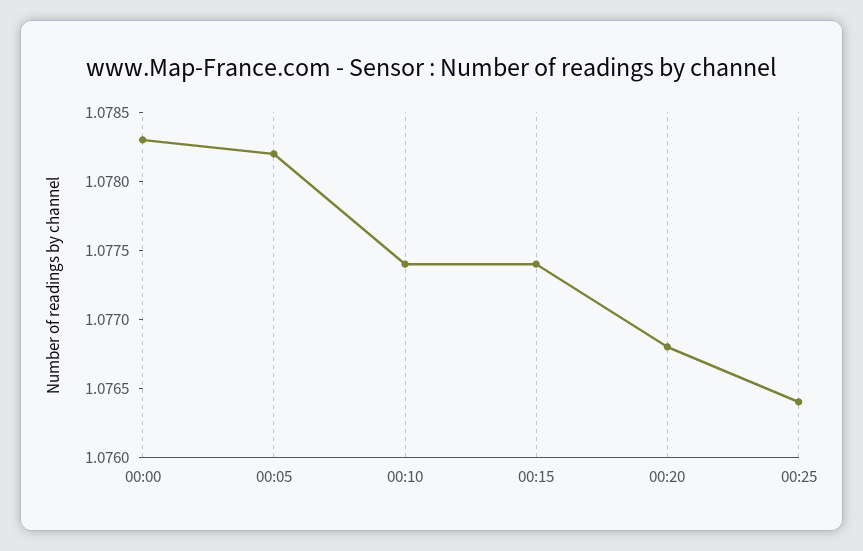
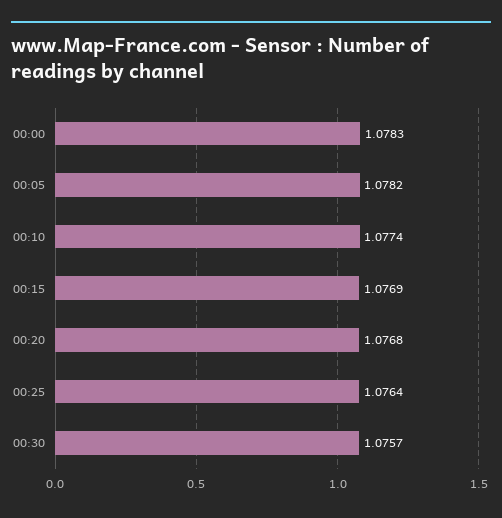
00:15: 1.0774 -> 1.0769
00:30: none -> 1.0757

